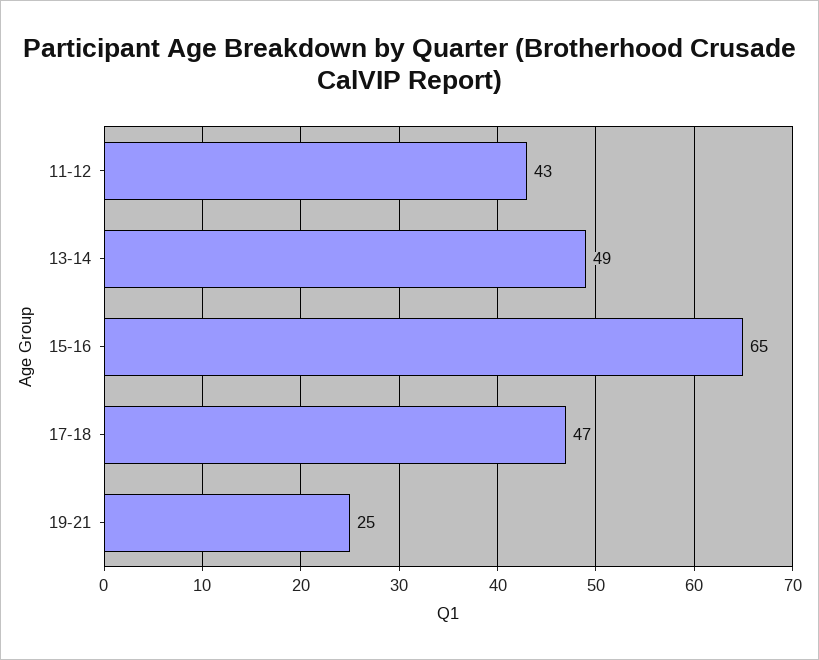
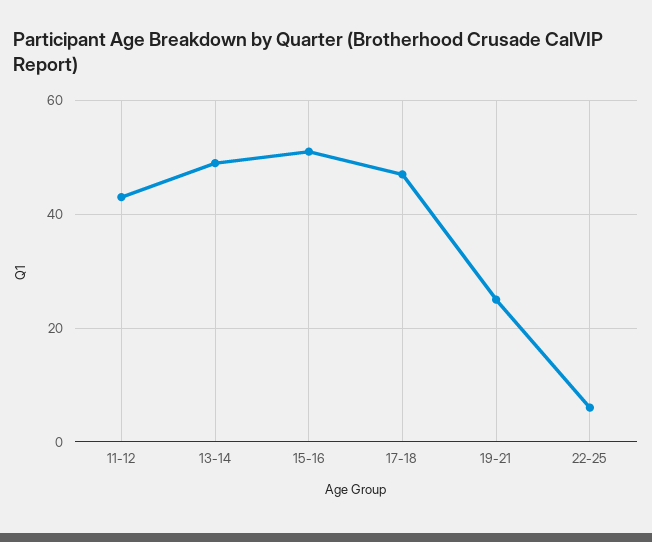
15-16: 65 -> 50
22-25: none -> 5

